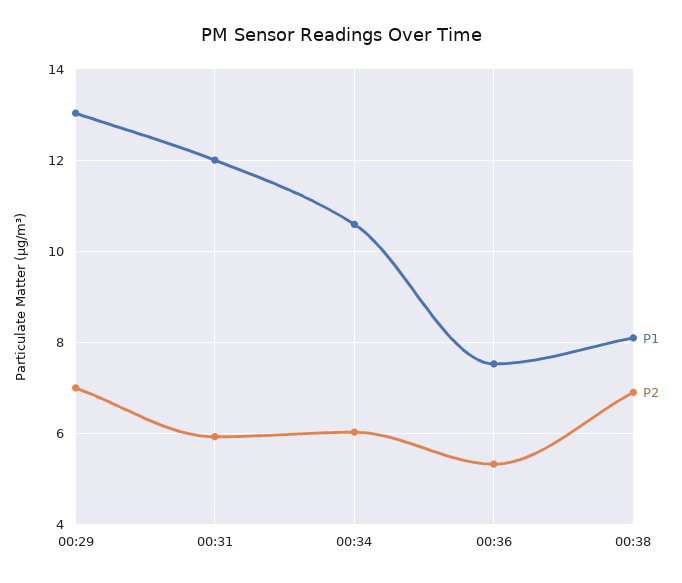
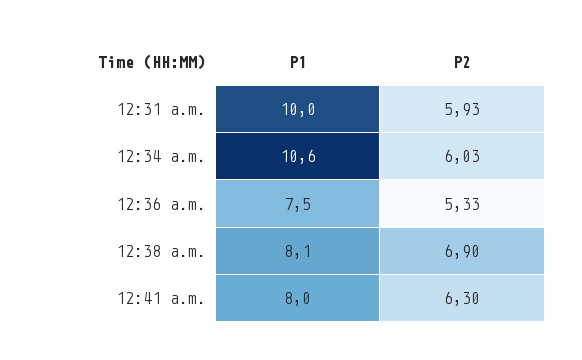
P1, 00:29: 13 -> none
P2, 00:29: 7 -> none
P1, 00:31: 12 -> 10
P1, 12:41 a.m.: none -> 8
P2, 12:41 a.m.: none -> 6.3

